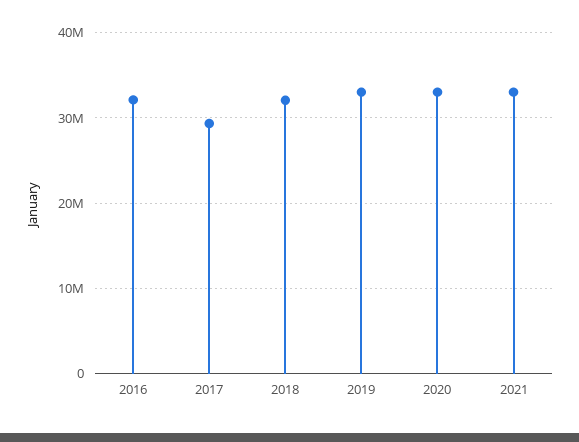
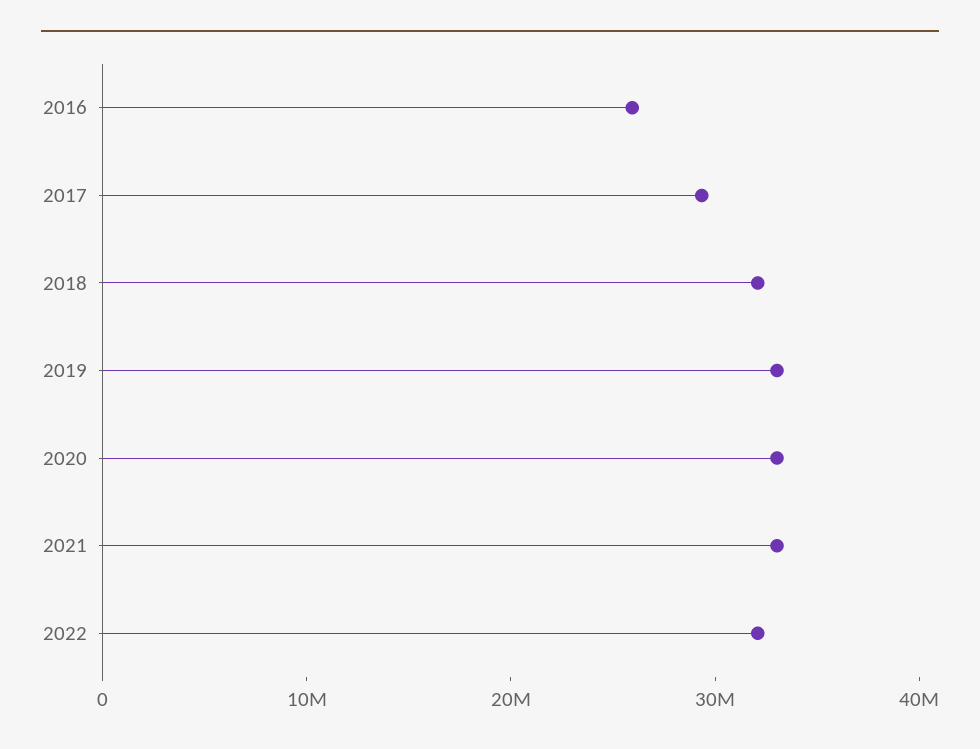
2016: 32000000 -> 26000000
2022: none -> 32000000

